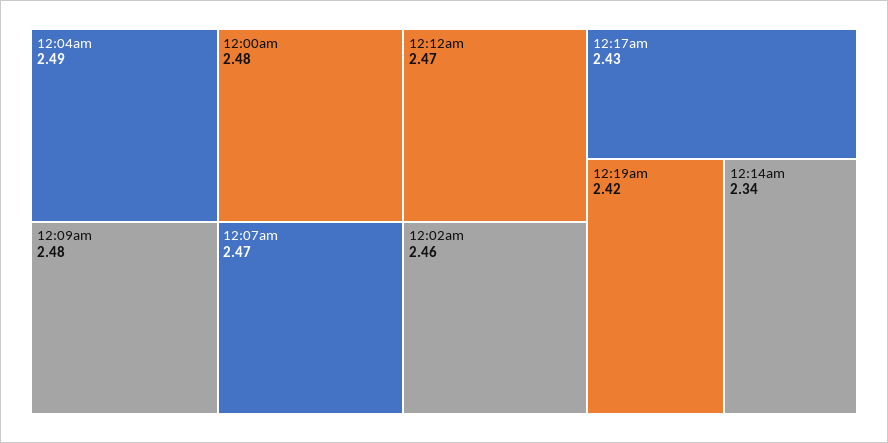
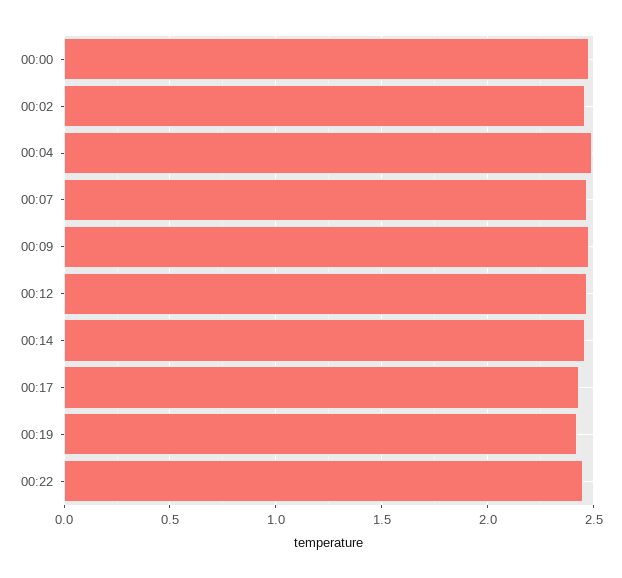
12:14am: 2.34 -> 2.45
00:22: none -> 2.45

